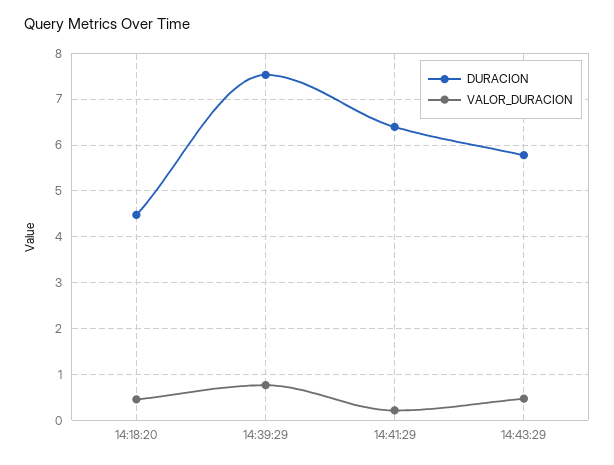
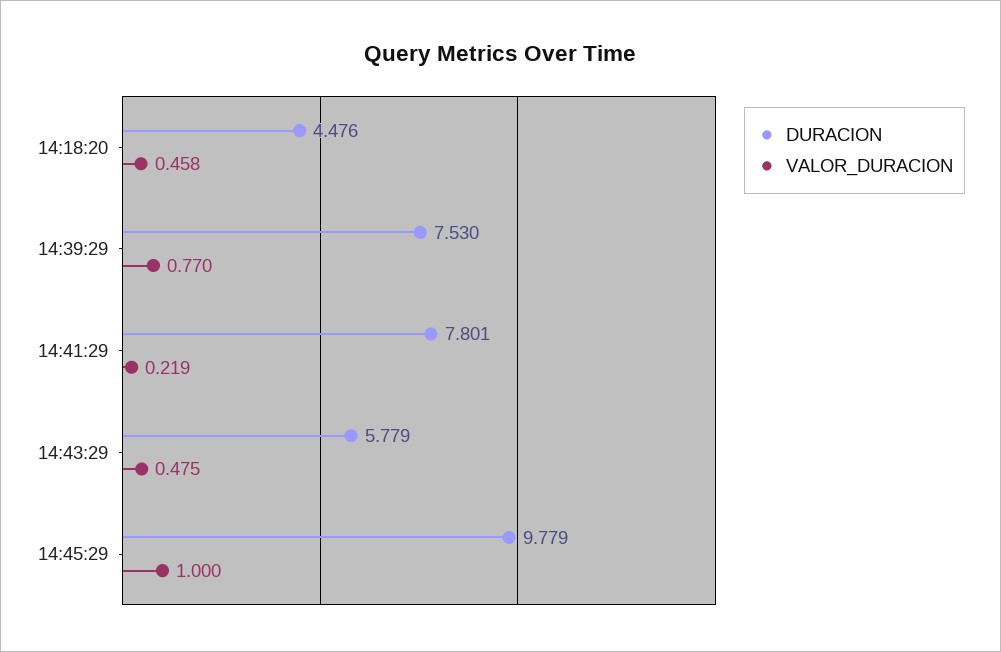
DURACION, 14:41:29: 6.4 -> 7.801
DURACION, 14:45:29: none -> 9.779
VALOR_DURACION, 14:45:29: none -> 1

